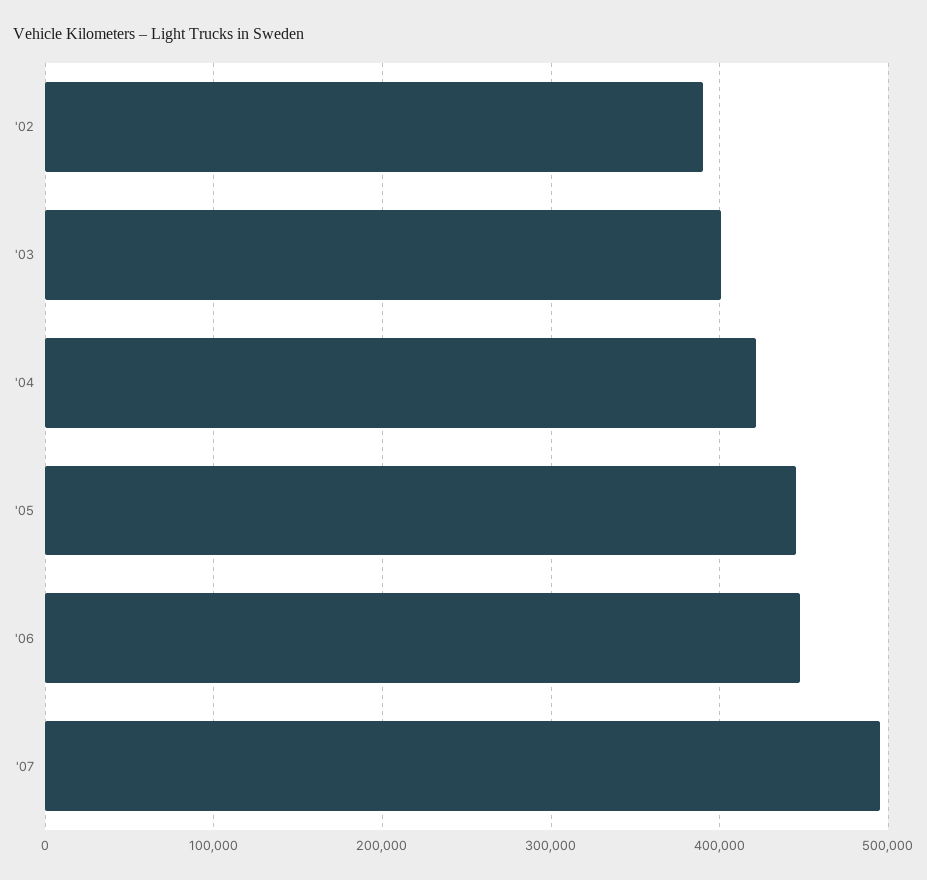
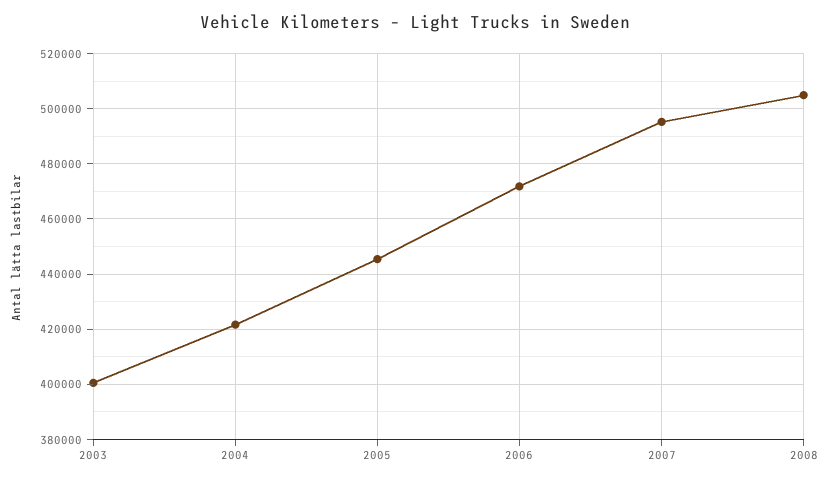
'02: 390000 -> none
'06: 450000 -> 472500
2008: none -> 505000

